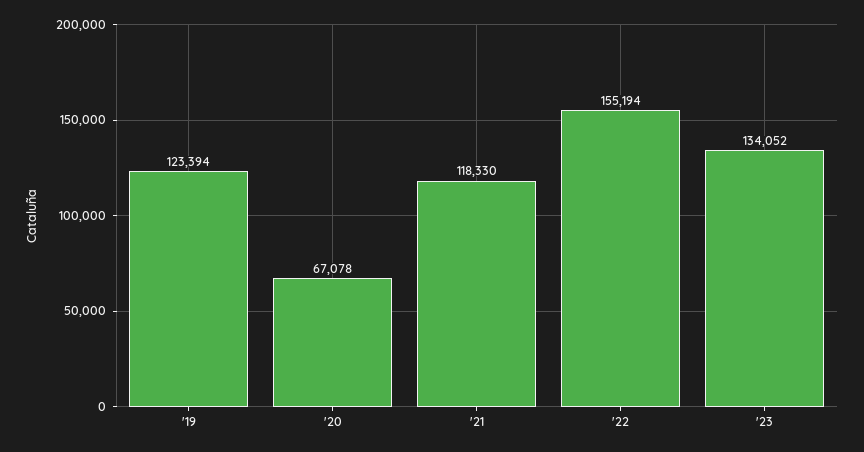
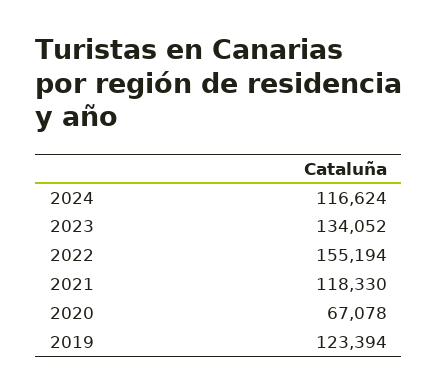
2024: none -> 116624

